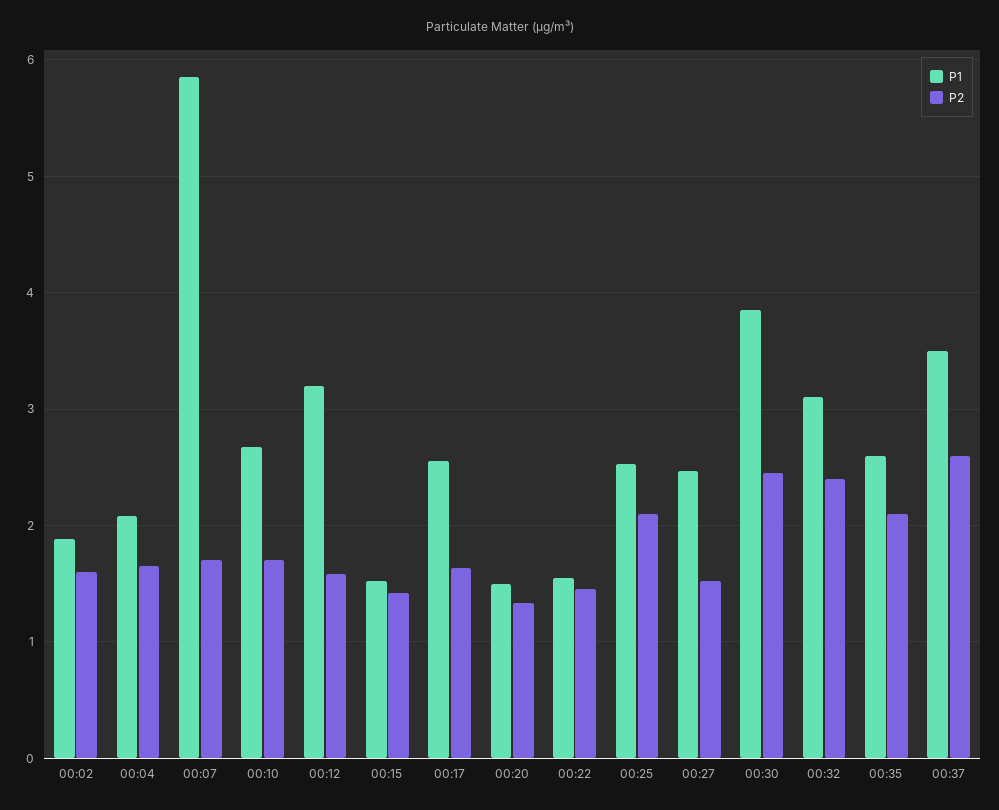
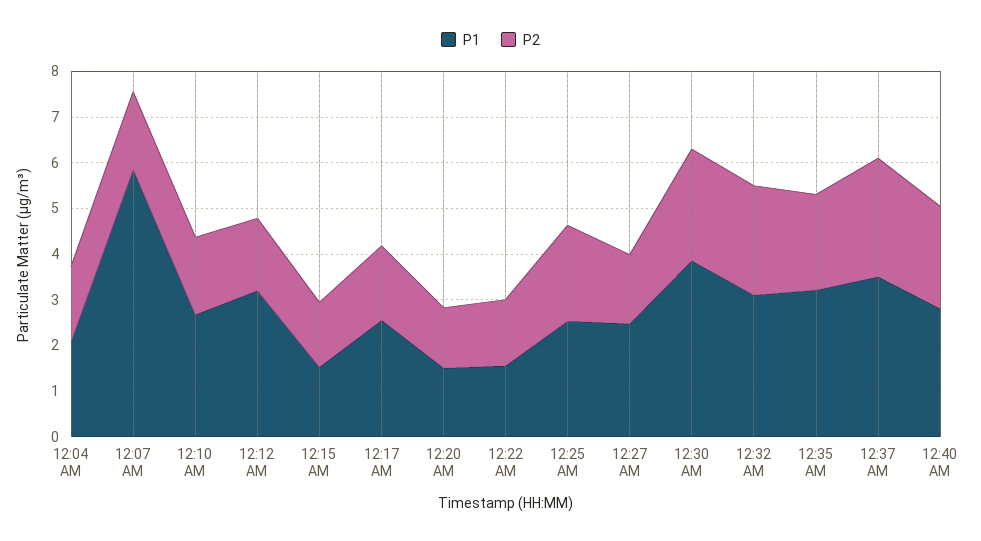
P1, 00:02: 1.9 -> none
P2, 00:02: 1.6 -> none
P1, 00:35: 2.6 -> 3.2
P1, 12:40 AM: none -> 2.8
P2, 12:40 AM: none -> 2.2

